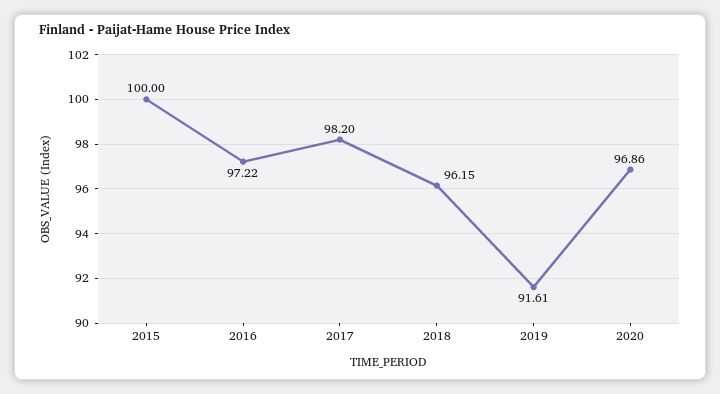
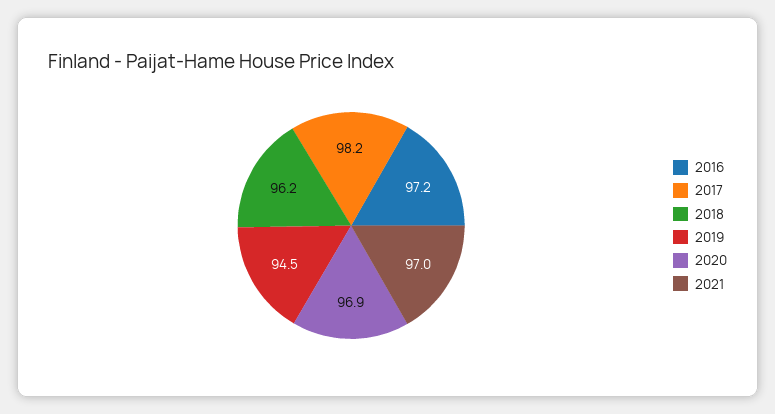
2015: 100 -> none
2019: 91.61 -> 94.5
2021: none -> 97

